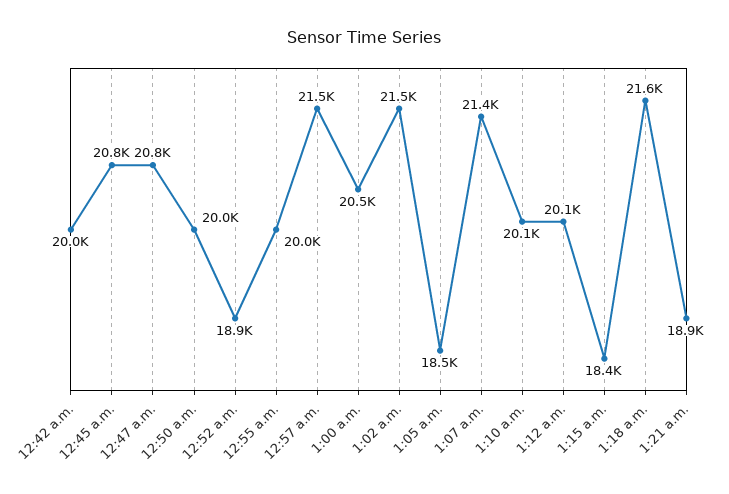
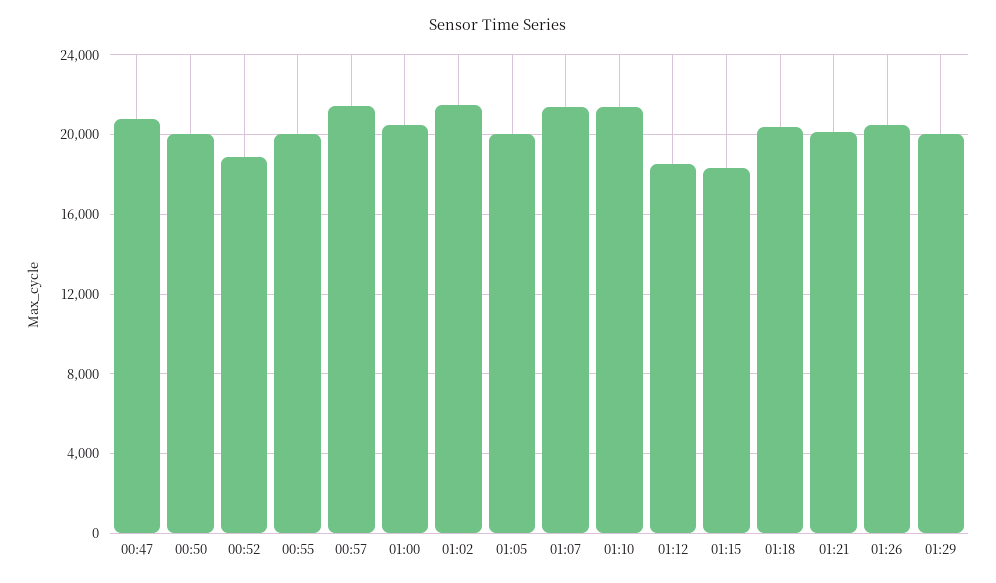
12:42 a.m.: 20000 -> none
12:45 a.m.: 20800 -> none
1:05 a.m.: 18500 -> 20000
1:10 a.m.: 20100 -> 21500
1:12 a.m.: 20100 -> 18500
1:18 a.m.: 21600 -> 20500
1:21 a.m.: 18900 -> 20000
01:26: none -> 20500
01:29: none -> 20000

